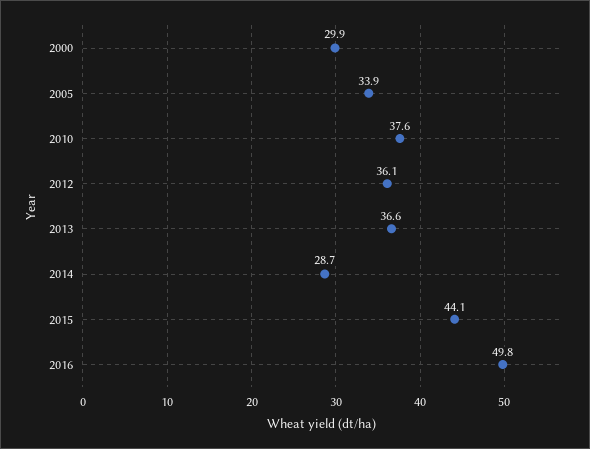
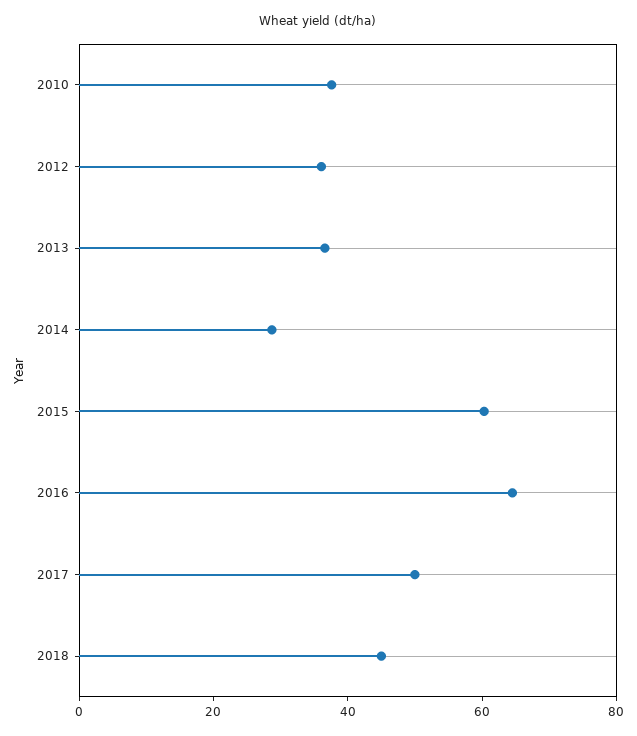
2000: 29.9 -> none
2005: 33.9 -> none
2015: 44.1 -> 60
2016: 49.8 -> 65
2017: none -> 50
2018: none -> 45

